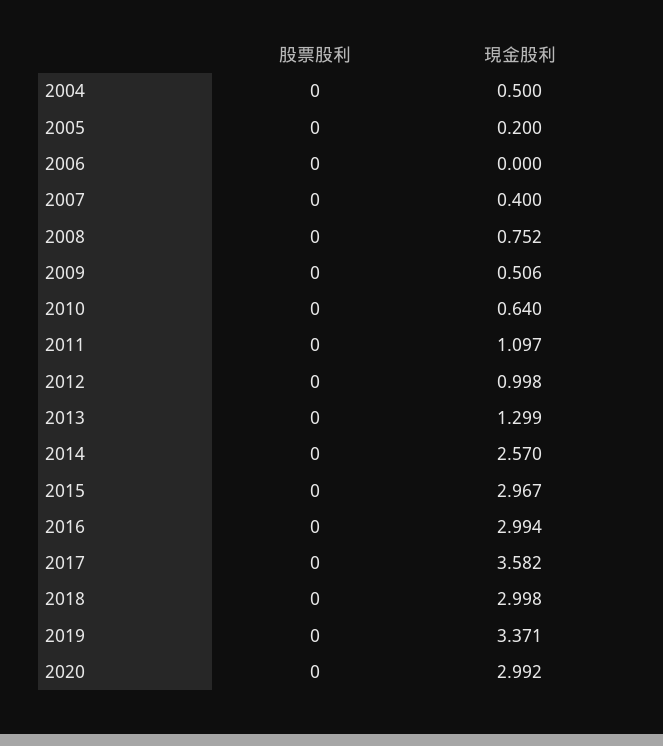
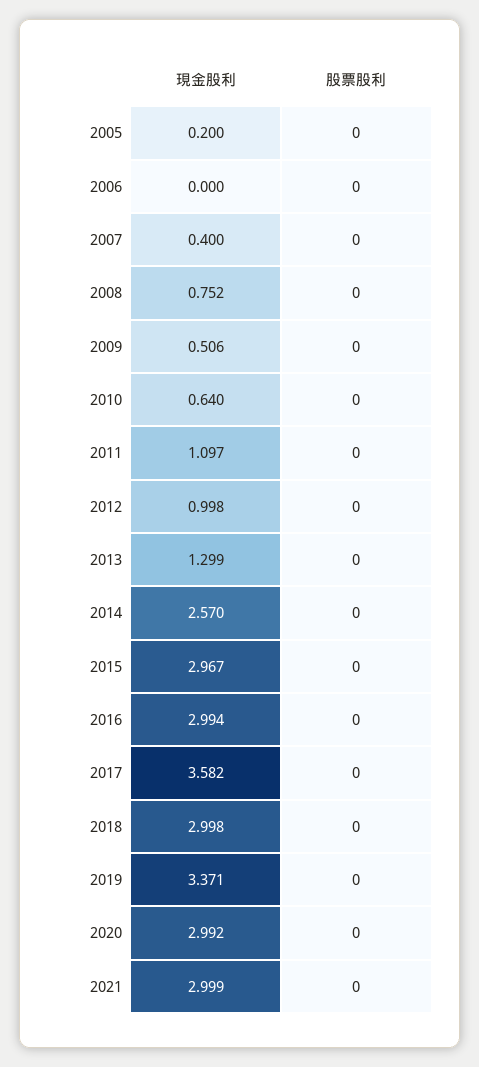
股票股利, 2004: 0 -> none
現金股利, 2004: 0.5 -> none
現金股利, 2021: none -> 2.999
股票股利, 2021: none -> 0

